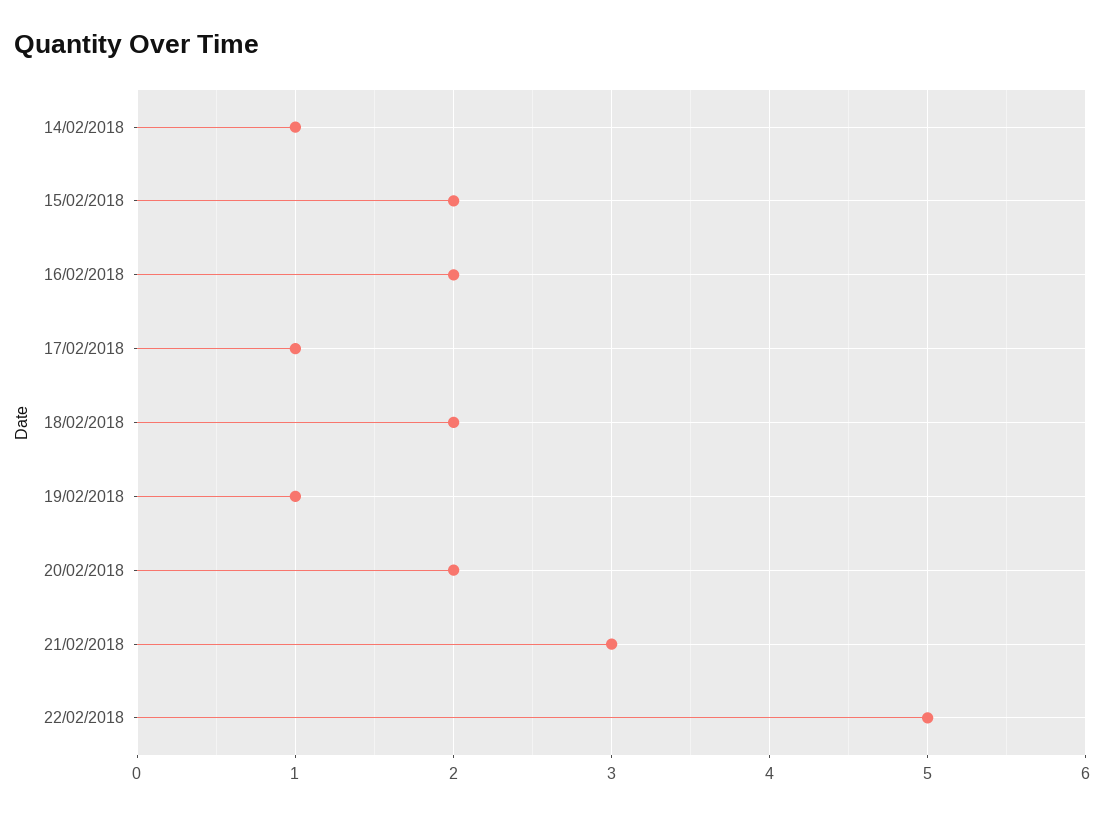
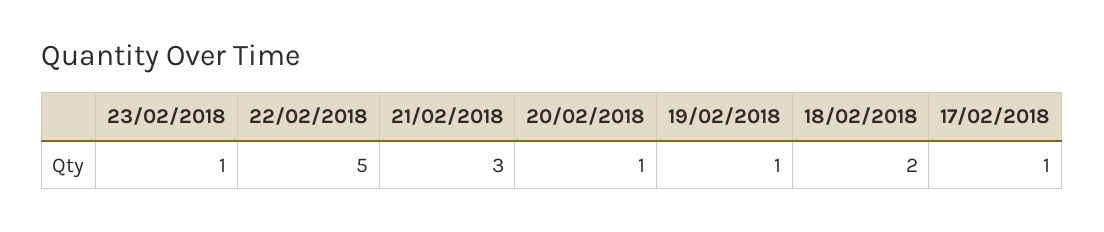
14/02/2018: 1 -> none
15/02/2018: 2 -> none
16/02/2018: 2 -> none
20/02/2018: 2 -> 1
23/02/2018: none -> 1

